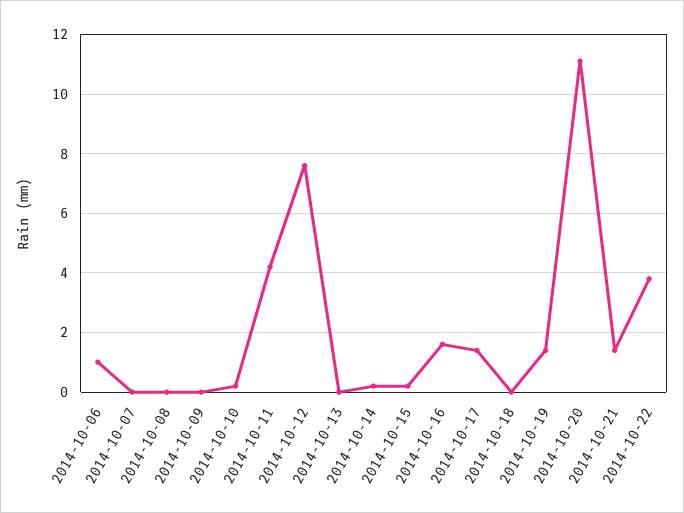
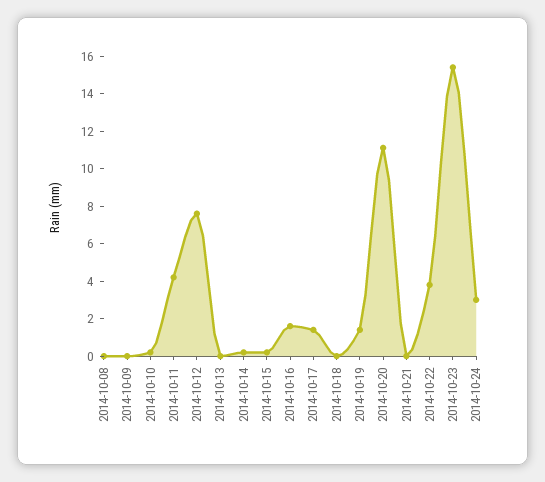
2014-10-06: 1 -> none
2014-10-07: 0 -> none
2014-10-21: 1.5 -> 0
2014-10-23: none -> 15.5
2014-10-24: none -> 3

